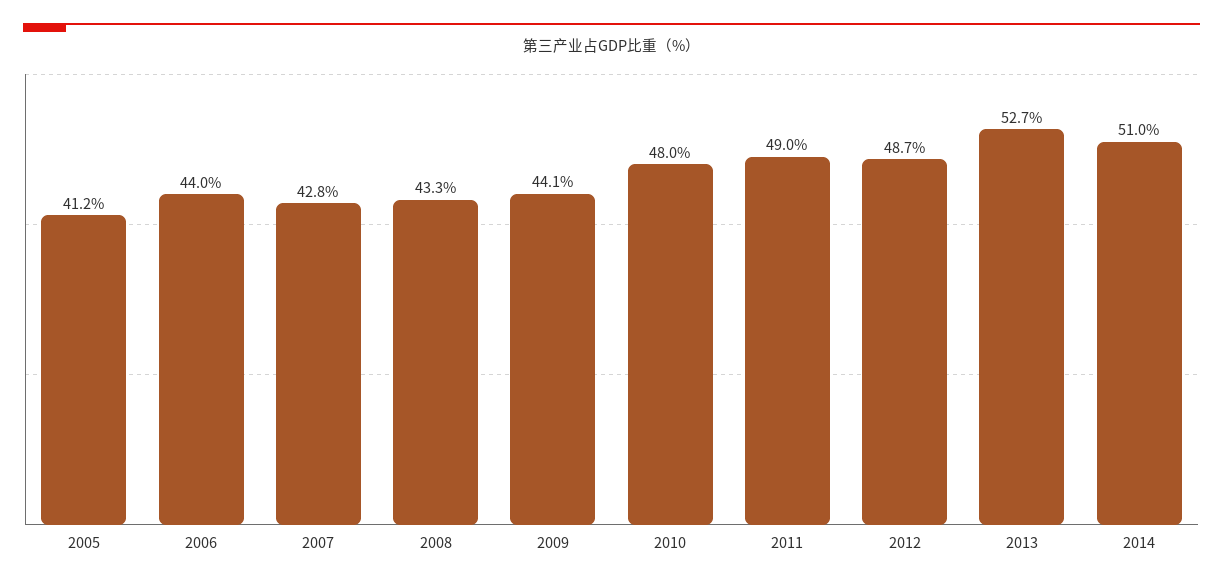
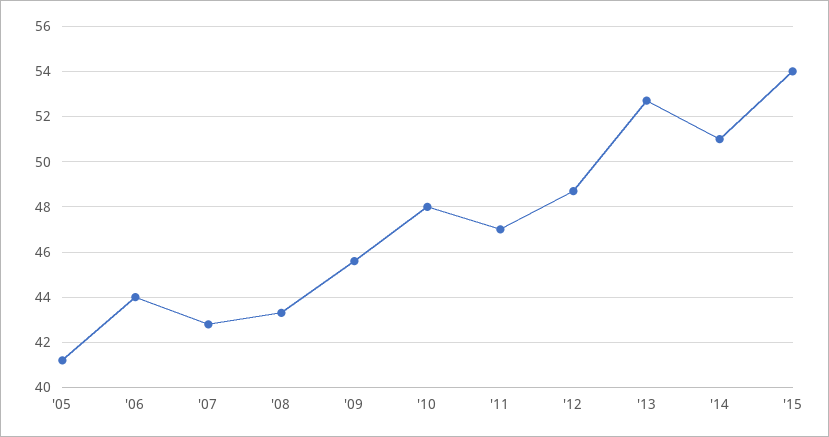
2009: 44.1 -> 45.5
2011: 49 -> 47
'15: none -> 54

